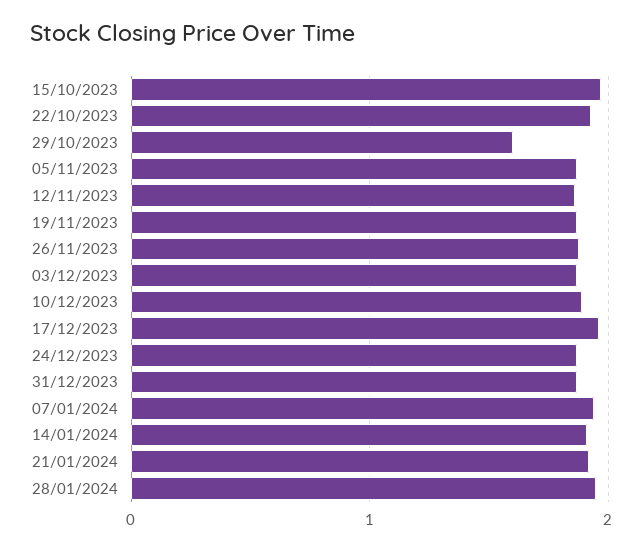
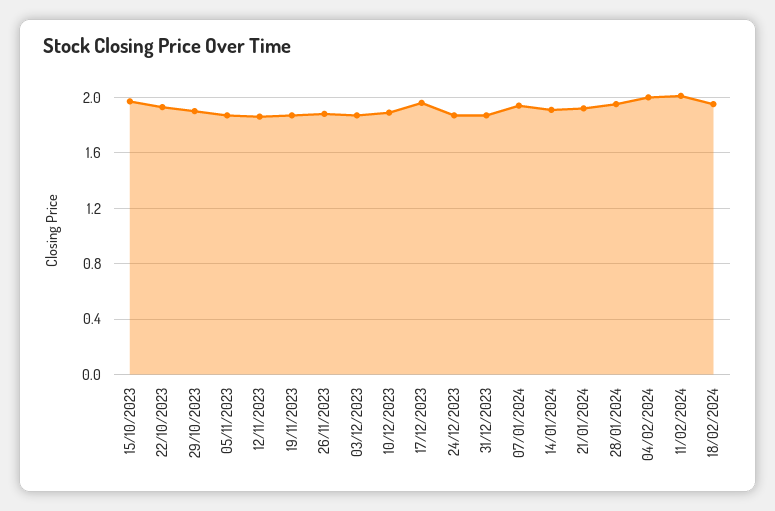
29/10/2023: 1.6 -> 1.9
04/02/2024: none -> 2
11/02/2024: none -> 2
18/02/2024: none -> 1.95

